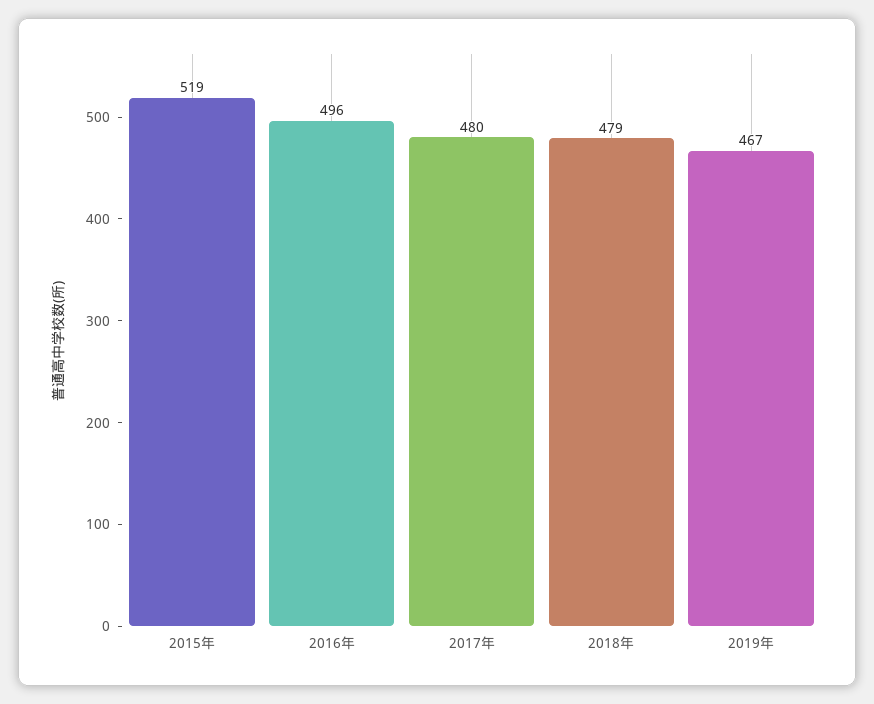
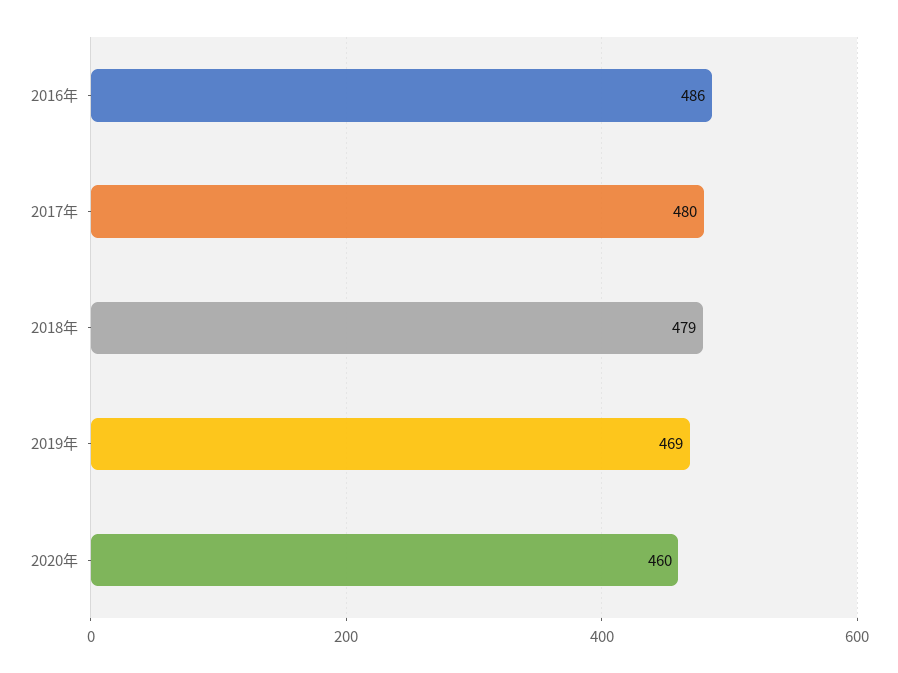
2015年: 519 -> none
2016年: 496 -> 486
2019年: 467 -> 469
2020年: none -> 460

